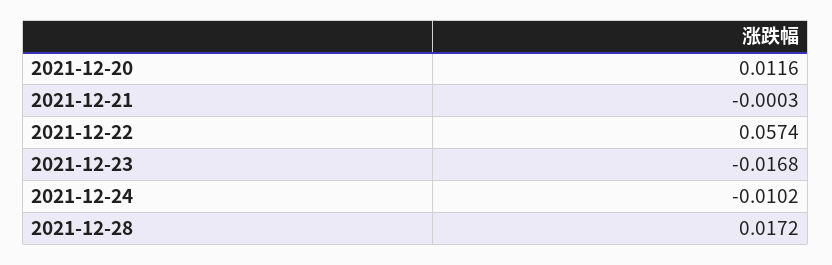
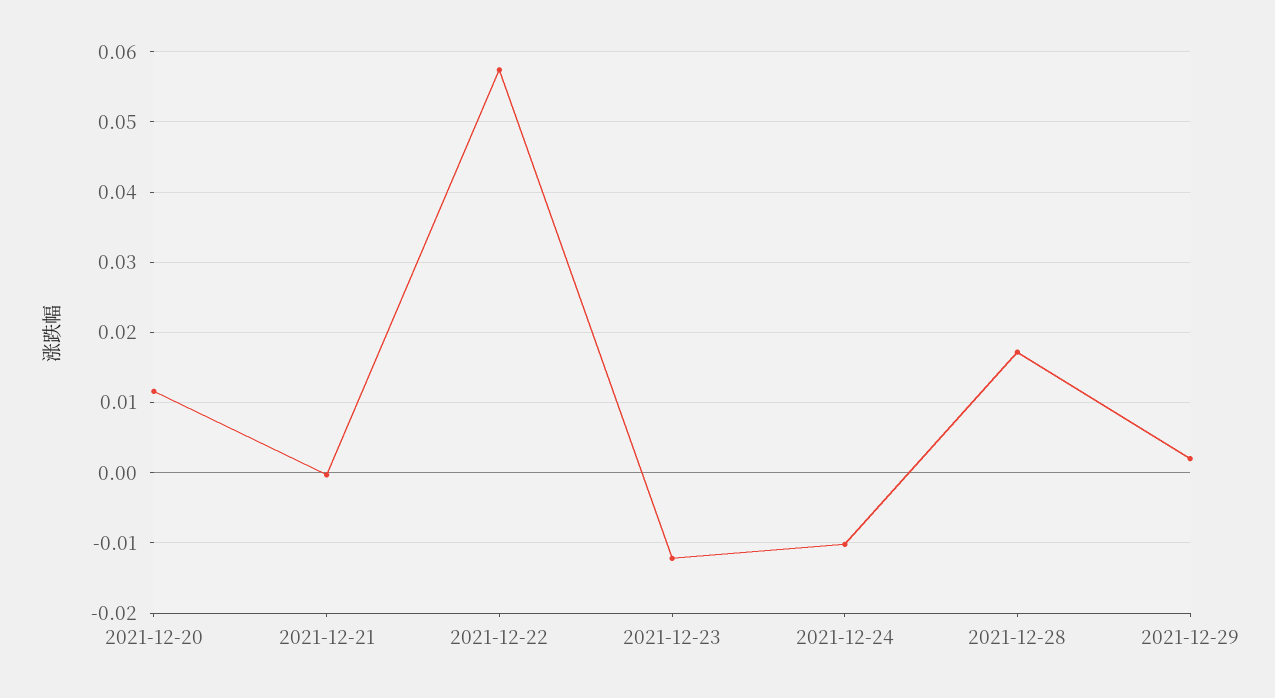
2021-12-23: -0.0168 -> -0.012
2021-12-29: none -> 0.002

